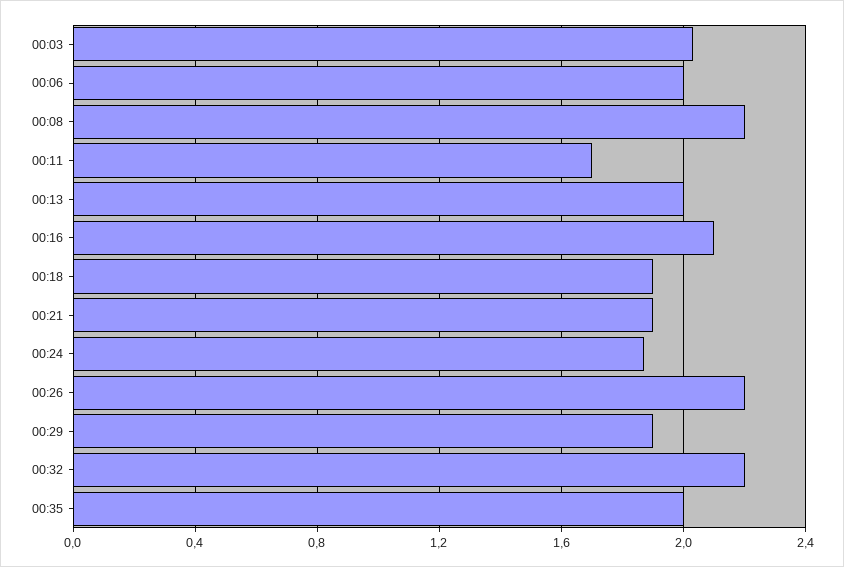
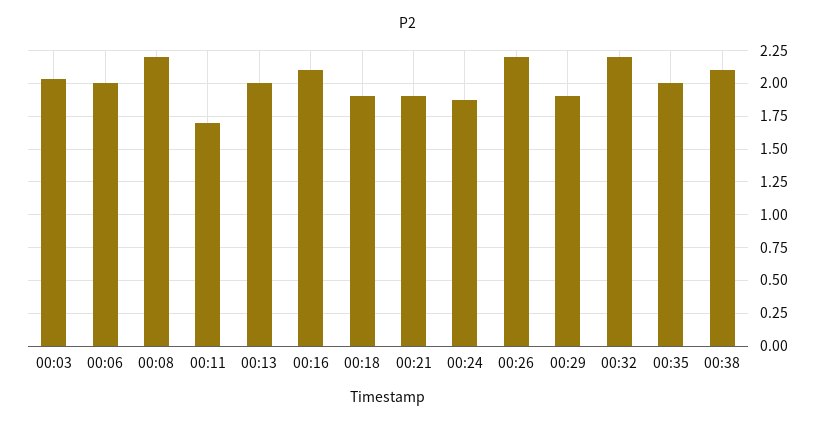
00:38: none -> 2.1

